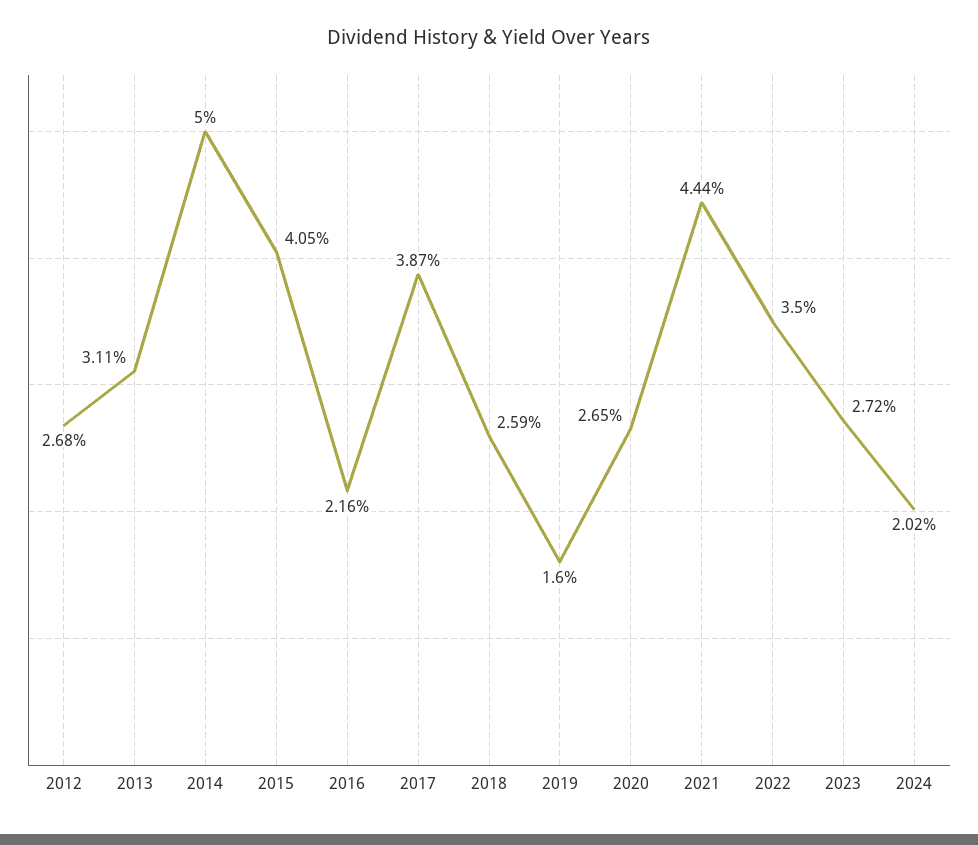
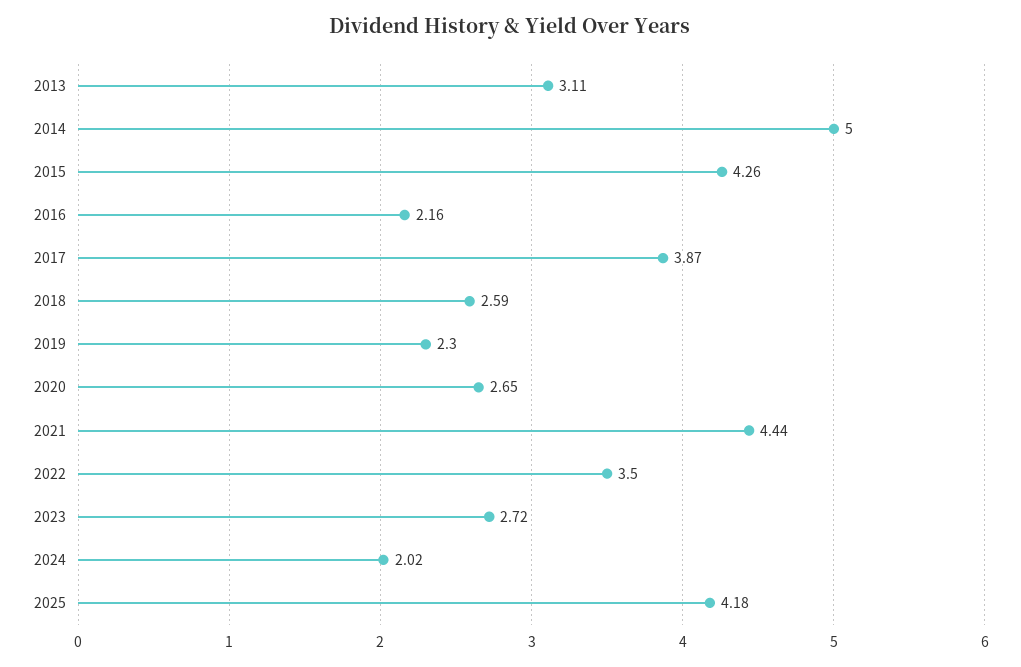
2012: 2.68 -> none
2015: 4.05 -> 4.26
2019: 1.6 -> 2.3
2025: none -> 4.18

